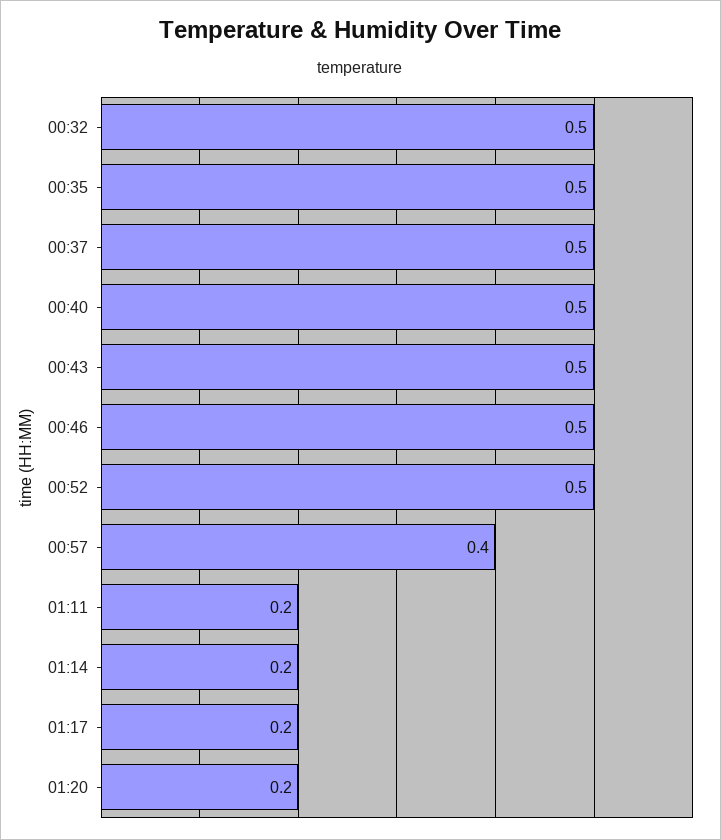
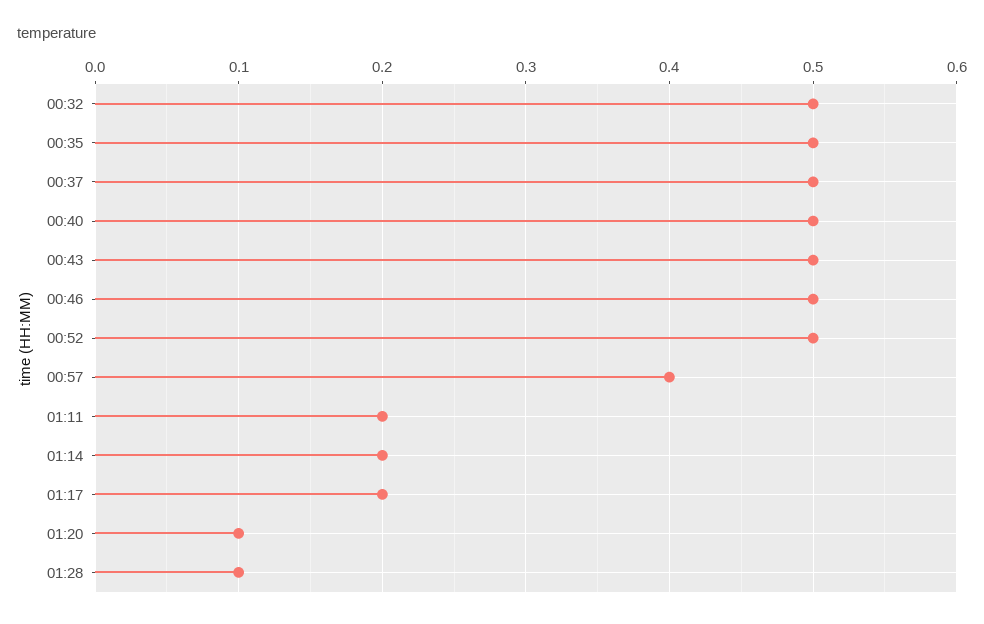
01:20: 0.2 -> 0.1
01:28: none -> 0.1

